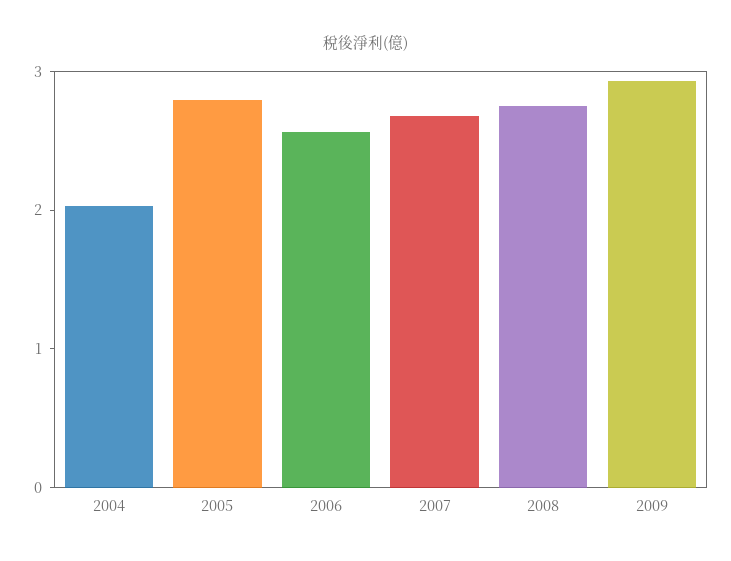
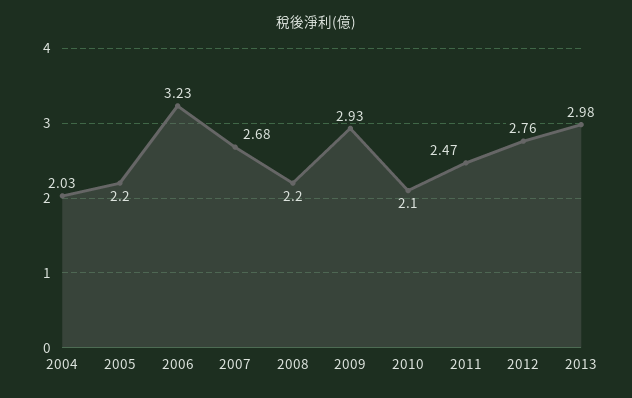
2005: 2.8 -> 2.2
2006: 2.6 -> 3.23
2008: 2.8 -> 2.2
2010: none -> 2.1
2011: none -> 2.47
2012: none -> 2.76
2013: none -> 2.98

